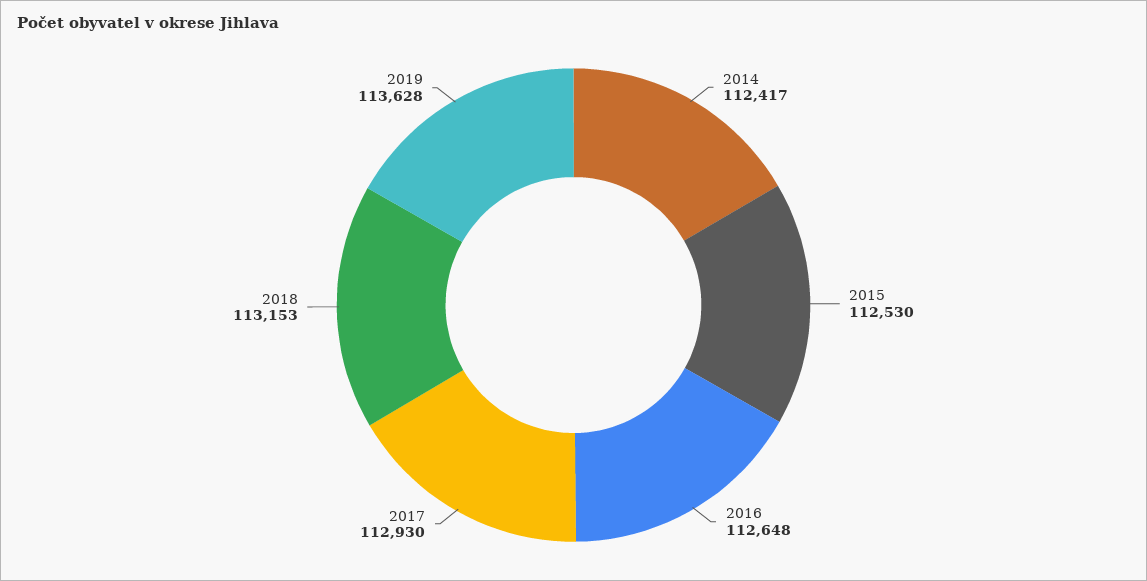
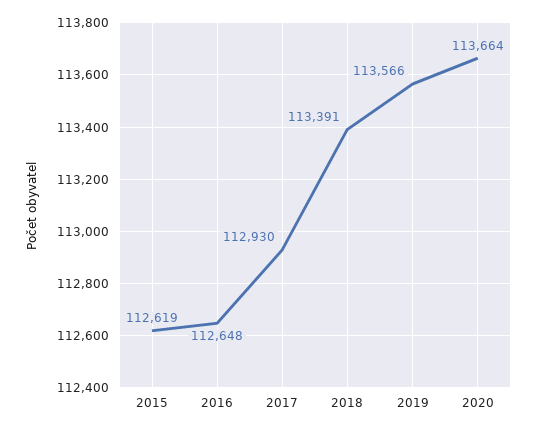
2014: 112417 -> none
2015: 112530 -> 112619
2018: 113153 -> 113391
2019: 113628 -> 113566
2020: none -> 113664

